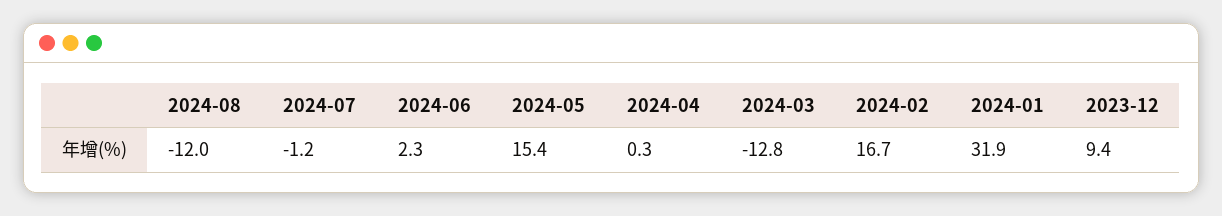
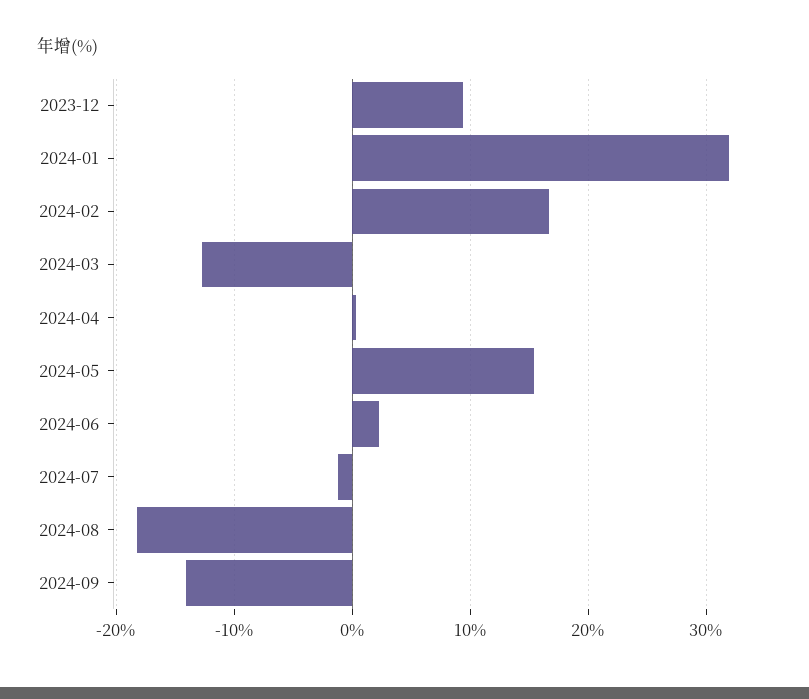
2024-08: -12 -> -18
2024-09: none -> -14

